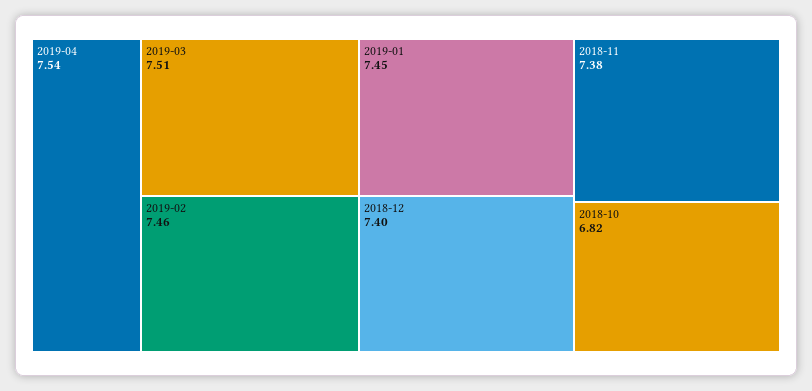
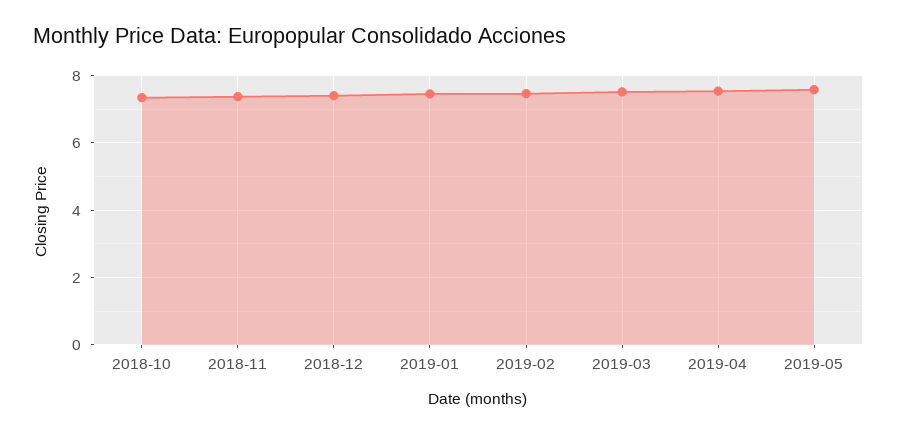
2018-10: 6.82 -> 7.4
2019-05: none -> 7.6

